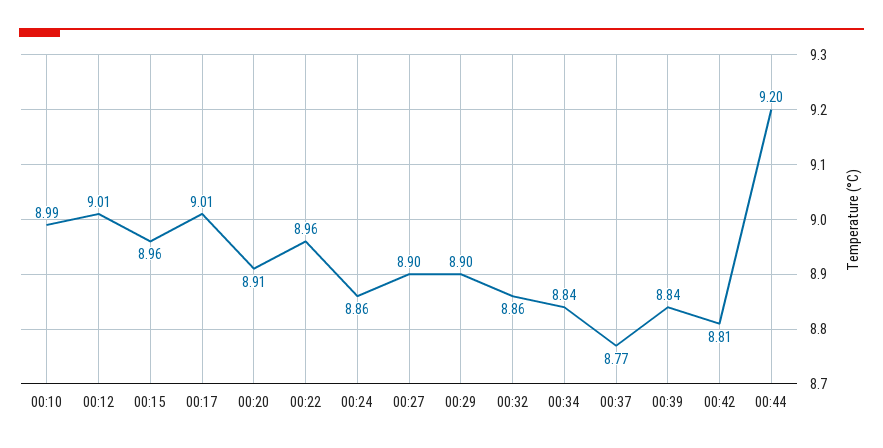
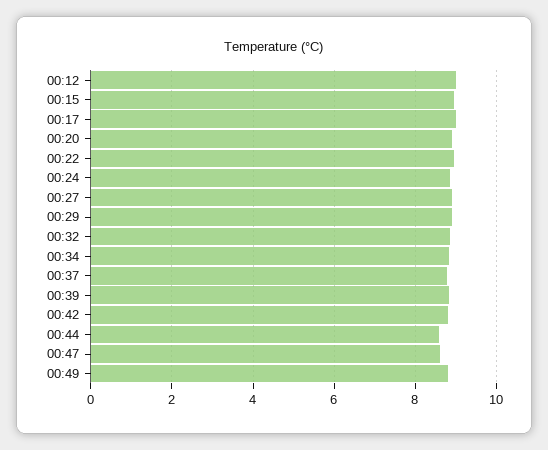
00:10: 8.99 -> none
00:44: 9.2 -> 8.6
00:47: none -> 8.6
00:49: none -> 8.8

